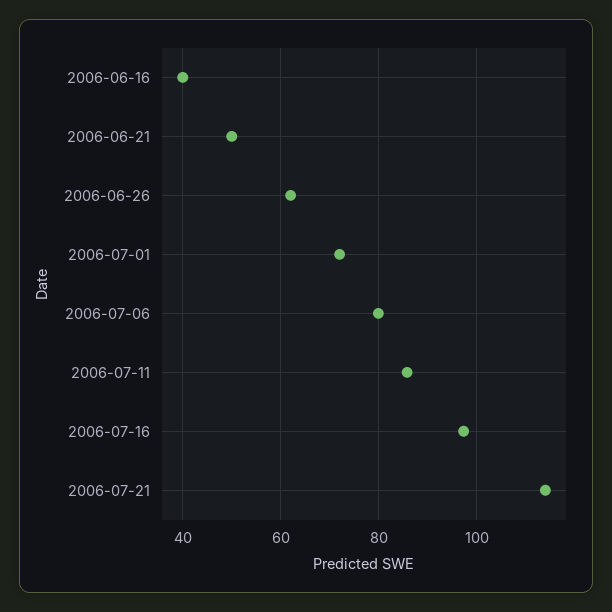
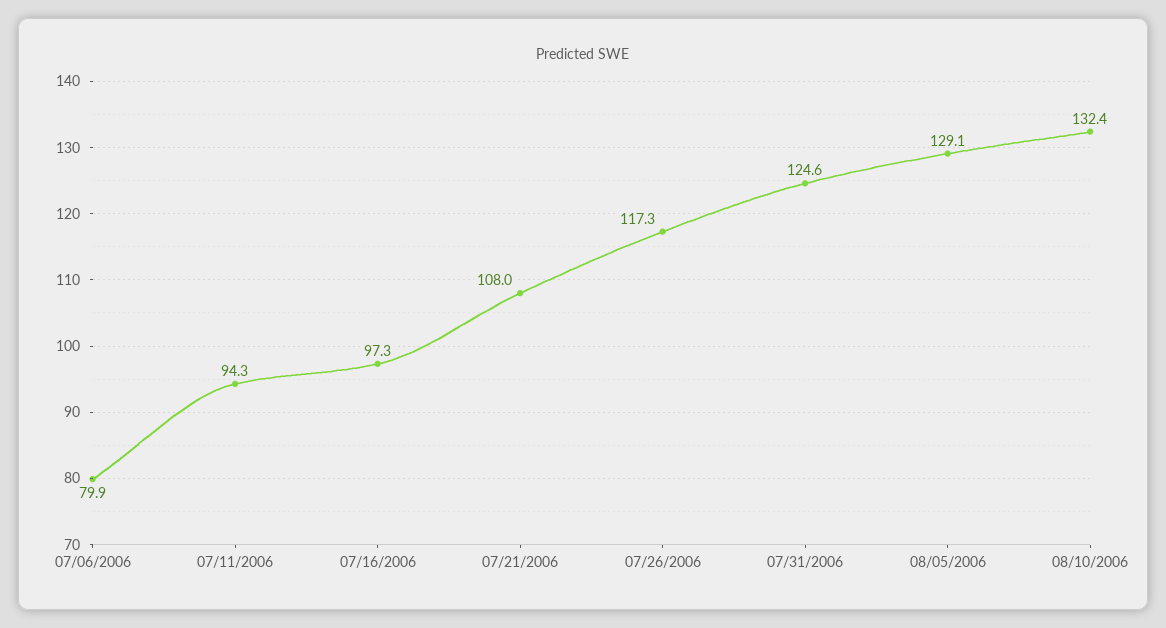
2006-06-16: 40 -> none
2006-06-21: 50 -> none
2006-06-26: 62 -> none
2006-07-01: 72 -> none
2006-07-11: 86 -> 94.3
2006-07-21: 114 -> 108
07/26/2006: none -> 117.3
07/31/2006: none -> 124.6
08/05/2006: none -> 129.1
08/10/2006: none -> 132.4

